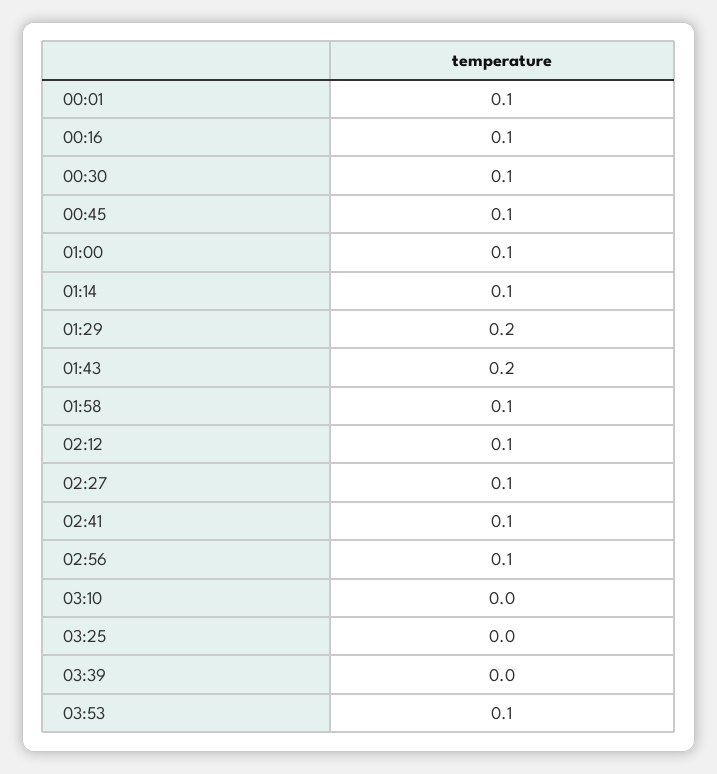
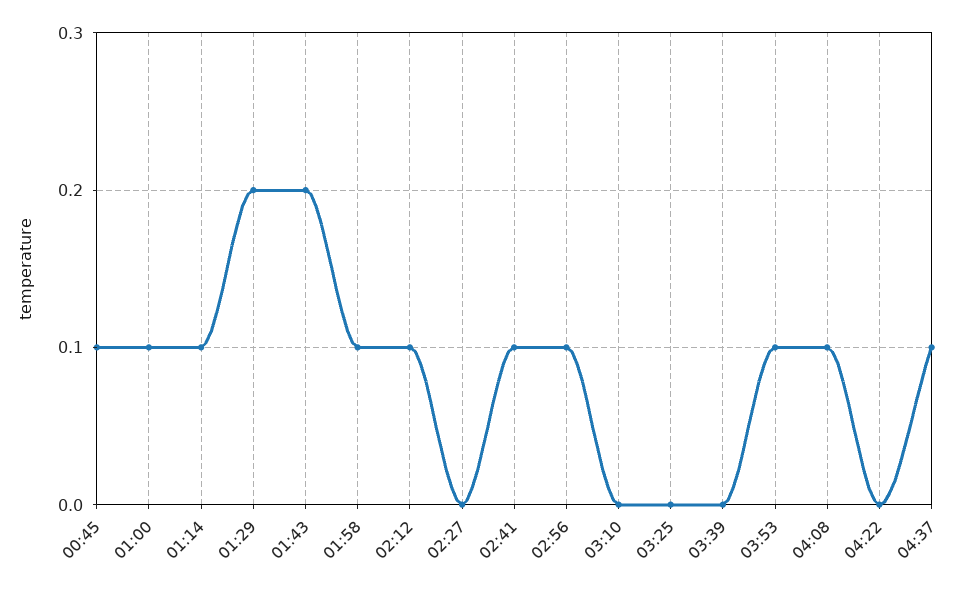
00:01: 0.1 -> none
00:16: 0.1 -> none
00:30: 0.1 -> none
02:27: 0.1 -> 0
04:08: none -> 0.1
04:22: none -> 0
04:37: none -> 0.1

